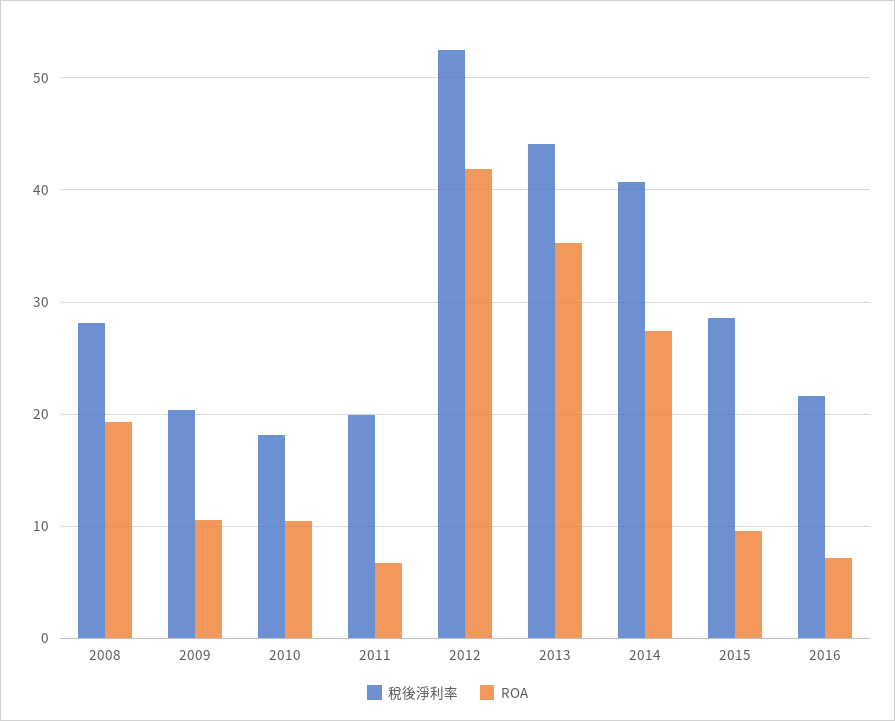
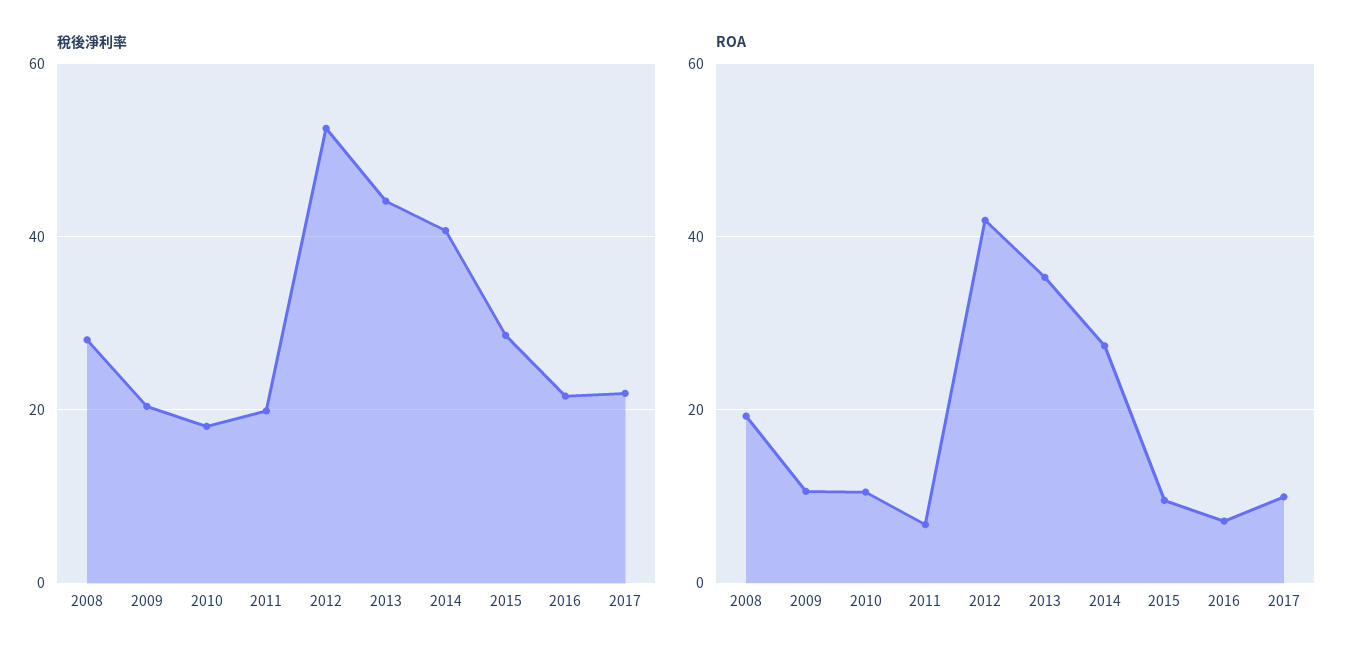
稅後淨利率, 2017: none -> 22
ROA, 2017: none -> 10

